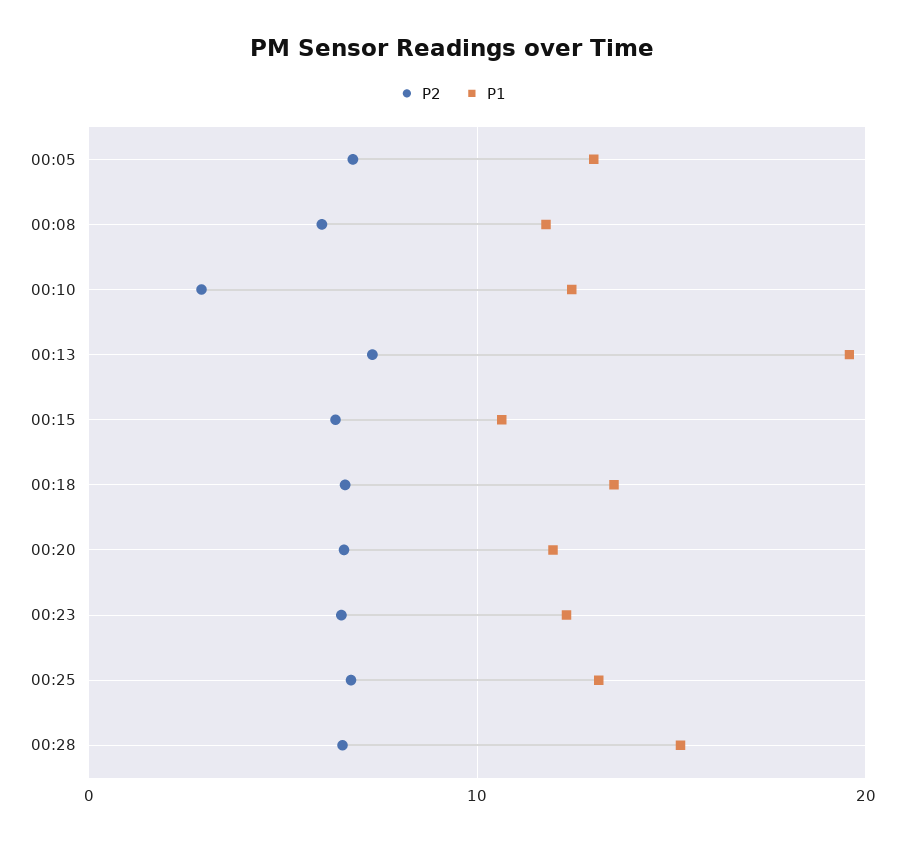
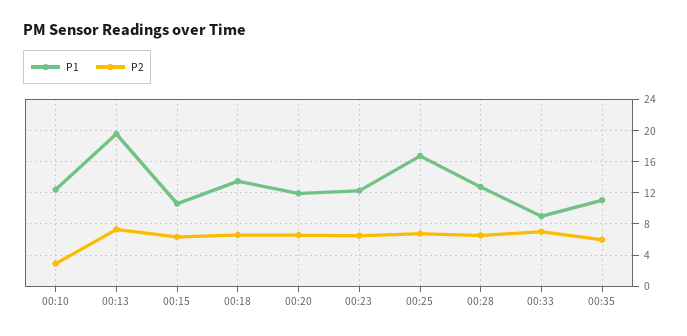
P2, 00:05: 7 -> none
P1, 00:05: 13 -> none
P2, 00:08: 6 -> none
P1, 00:08: 12 -> none
P1, 00:25: 13 -> 17
P1, 00:28: 15 -> 13
P1, 00:33: none -> 9
P2, 00:33: none -> 7
P1, 00:35: none -> 11
P2, 00:35: none -> 6

